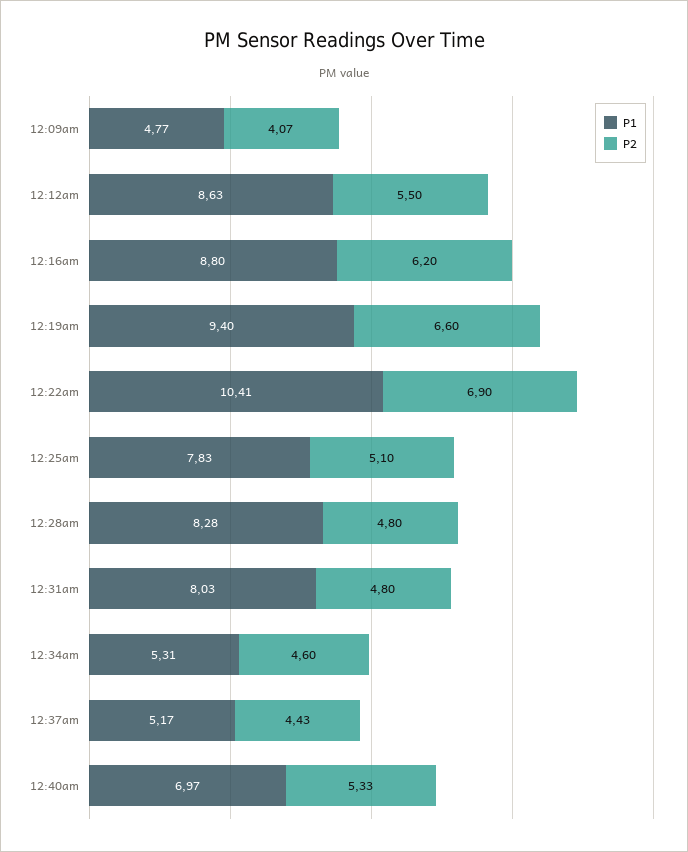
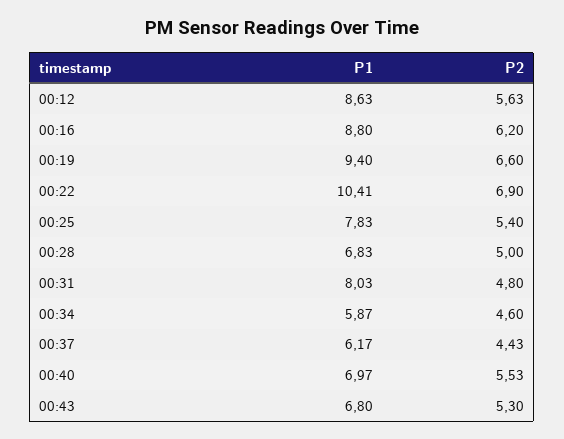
P1, 12:09am: 4.77 -> none
P2, 12:09am: 4.07 -> none
P2, 12:12am: 5.5 -> 5.63
P2, 12:25am: 5.1 -> 5.4
P1, 12:28am: 8.28 -> 6.83
P2, 12:28am: 4.8 -> 5
P1, 12:34am: 5.31 -> 5.87
P1, 12:37am: 5.17 -> 6.17
P2, 12:40am: 5.33 -> 5.53
P1, 00:43: none -> 6.8
P2, 00:43: none -> 5.3

